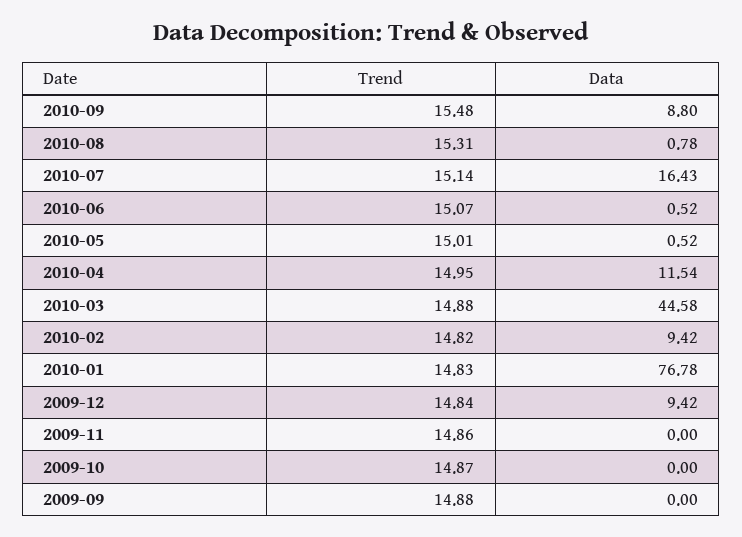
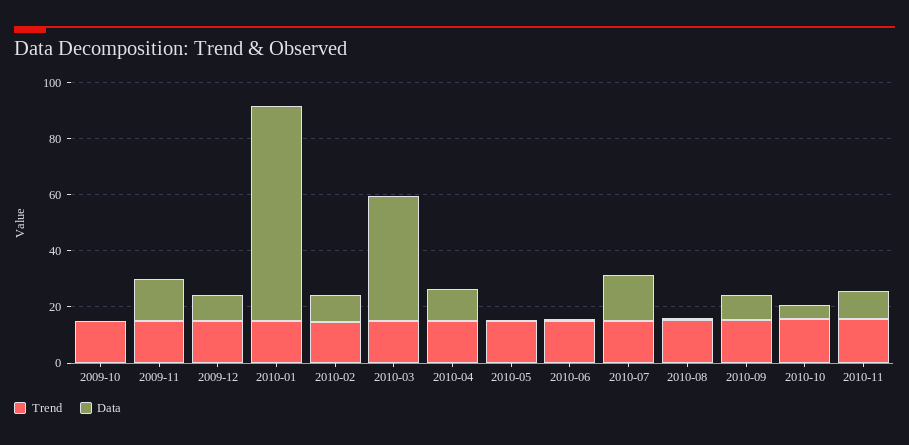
Data, 2009-11: 0 -> 15
Trend, 2009-09: 14.88 -> none
Data, 2009-09: 0 -> none
Trend, 2010-10: none -> 15
Data, 2010-10: none -> 5
Trend, 2010-11: none -> 15
Data, 2010-11: none -> 10

